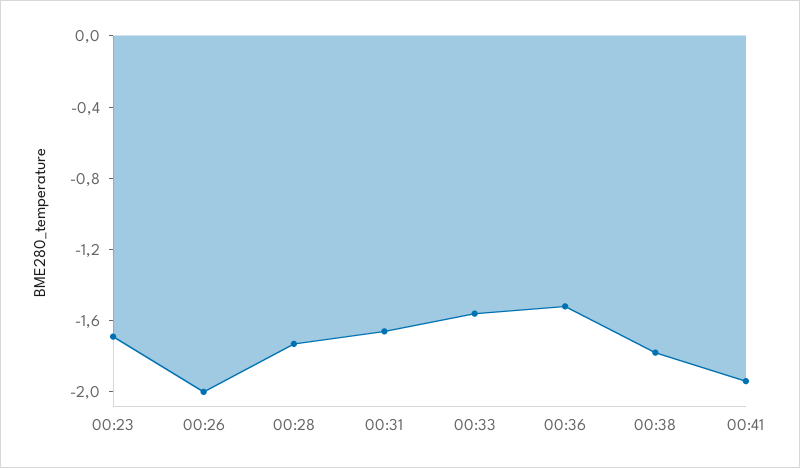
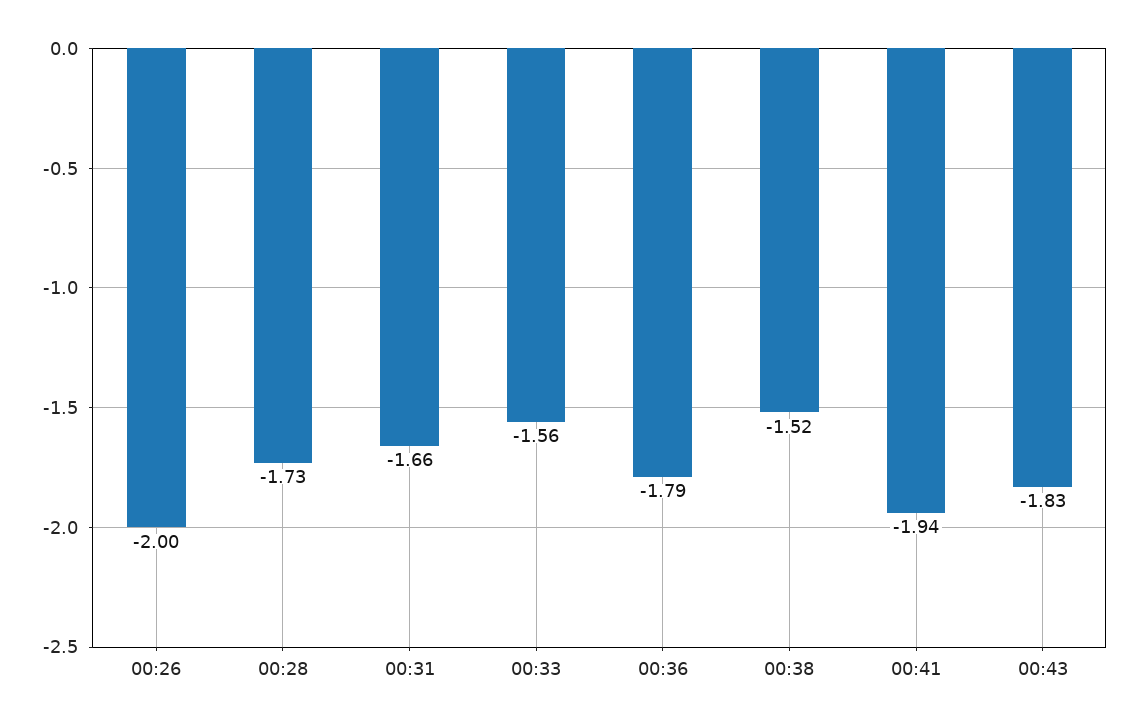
00:23: -1.7 -> none
00:36: -1.5 -> -1.79
00:38: -1.8 -> -1.52
00:43: none -> -1.83

